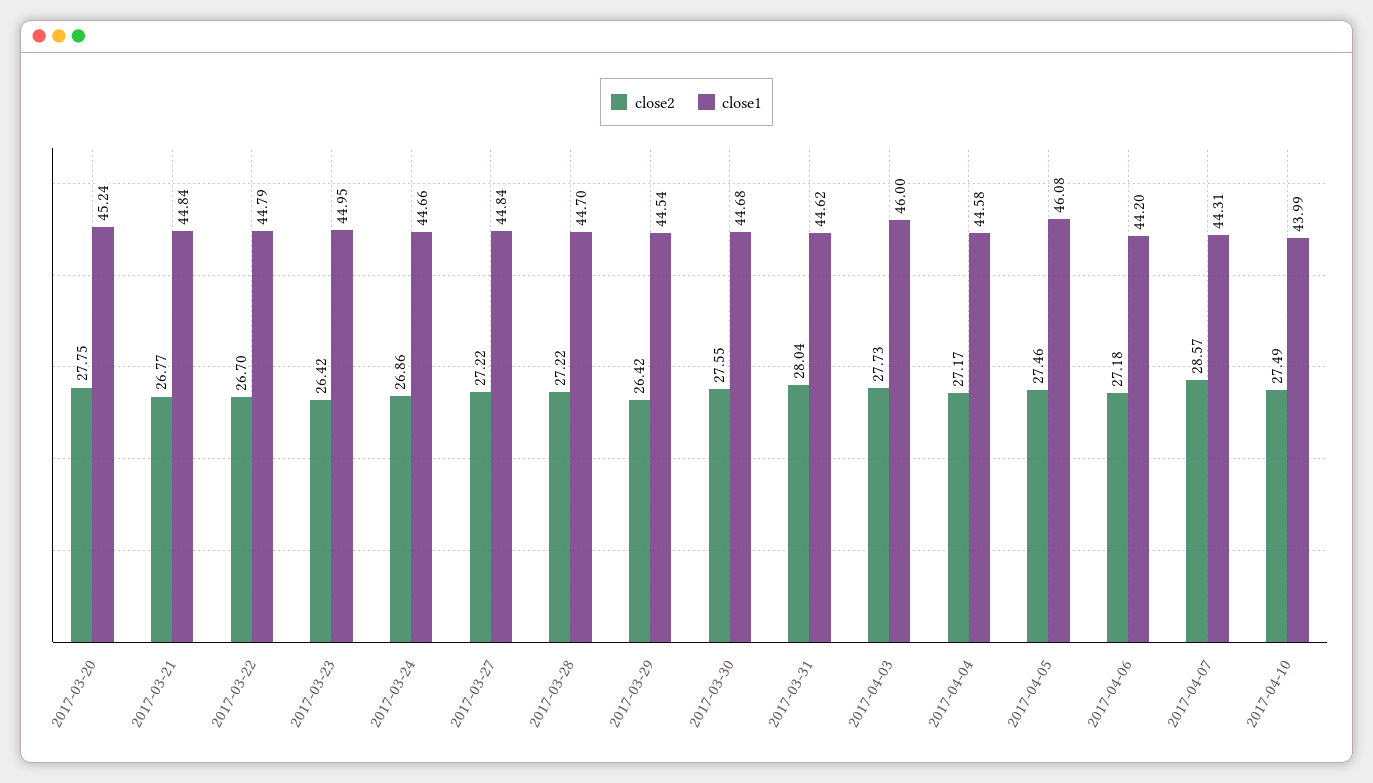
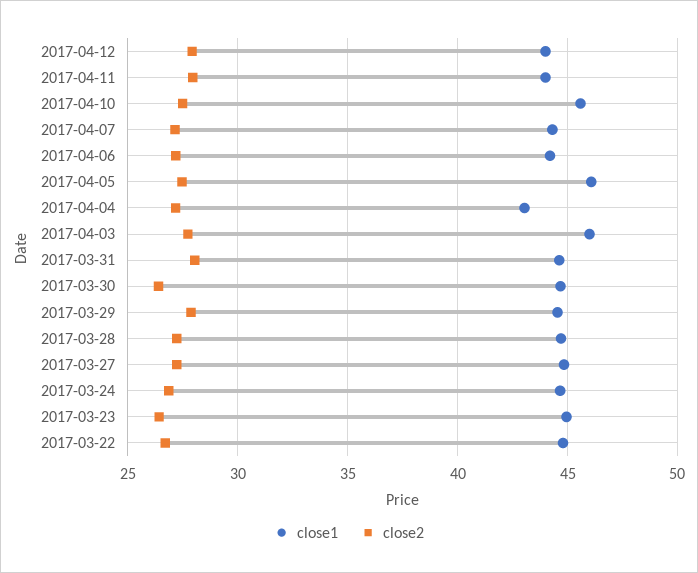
close2, 2017-03-20: 27.75 -> none
close1, 2017-03-20: 45.24 -> none
close2, 2017-03-21: 26.77 -> none
close1, 2017-03-21: 44.84 -> none
close2, 2017-03-29: 26.42 -> 28
close2, 2017-03-30: 27.55 -> 26.5
close1, 2017-04-04: 44.58 -> 43
close2, 2017-04-07: 28.57 -> 27
close1, 2017-04-10: 43.99 -> 45.5
close1, 2017-04-12: none -> 44
close2, 2017-04-12: none -> 28
close1, 2017-04-11: none -> 44
close2, 2017-04-11: none -> 28

